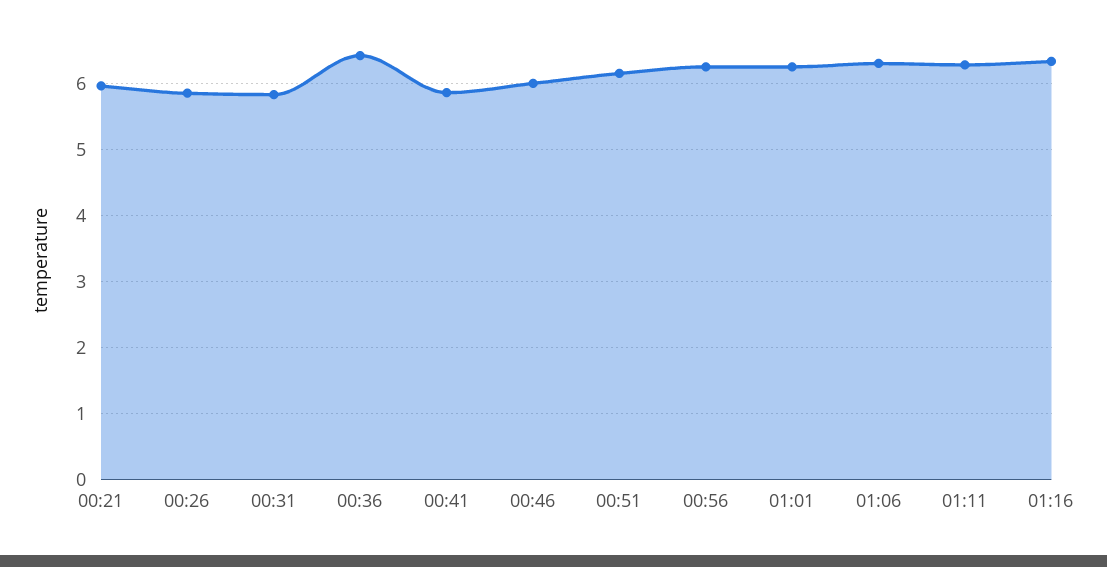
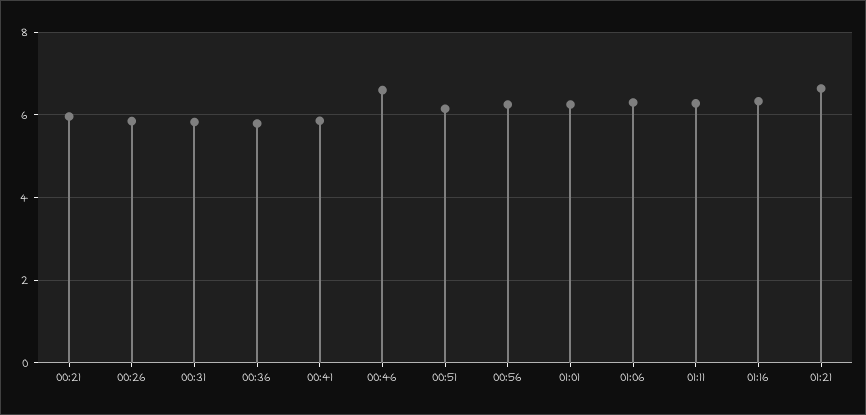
00:36: 6.4 -> 5.8
00:46: 6 -> 6.6
01:21: none -> 6.6

